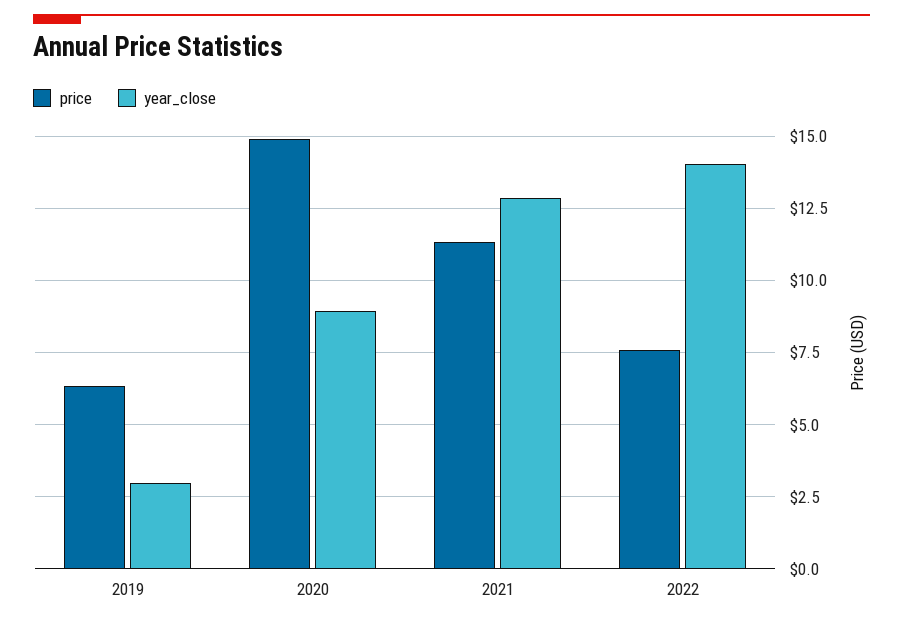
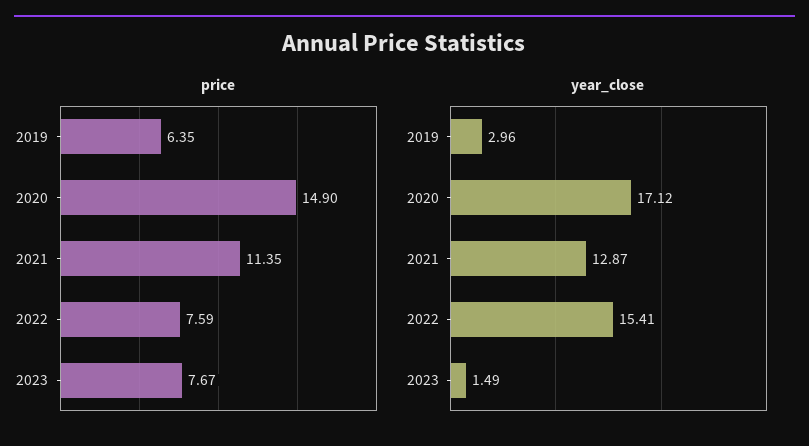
year_close, 2020: 9 -> 17.12
year_close, 2022: 14 -> 15.41
price, 2023: none -> 7.67
year_close, 2023: none -> 1.49

